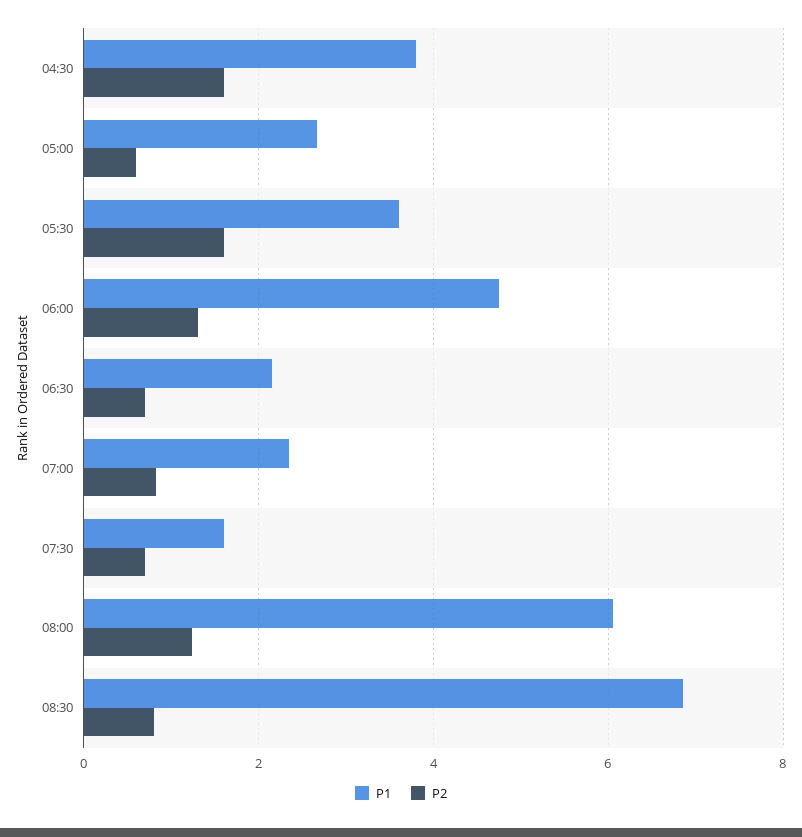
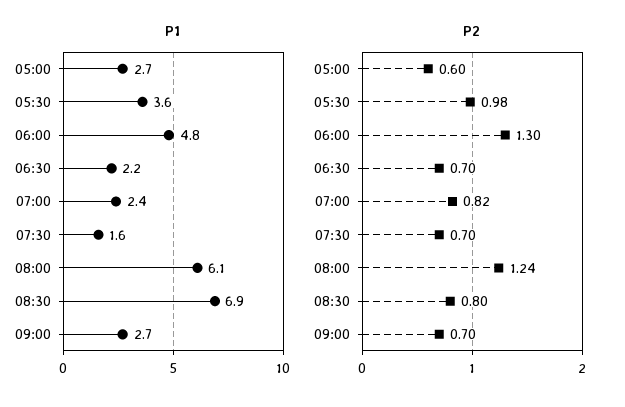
P1, 04:30: 3.8 -> none
P2, 04:30: 1.6 -> none
P2, 05:30: 1.6 -> 0.98
P1, 09:00: none -> 2.7
P2, 09:00: none -> 0.7

